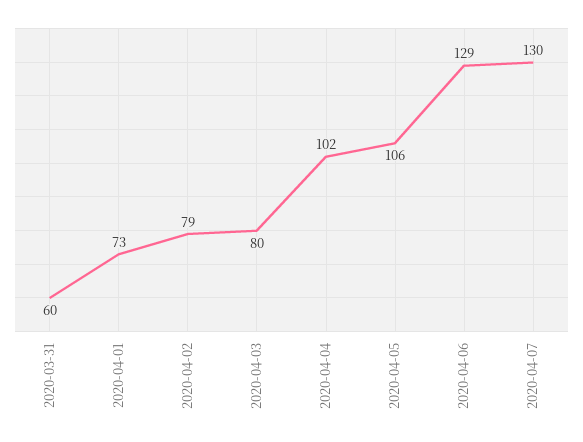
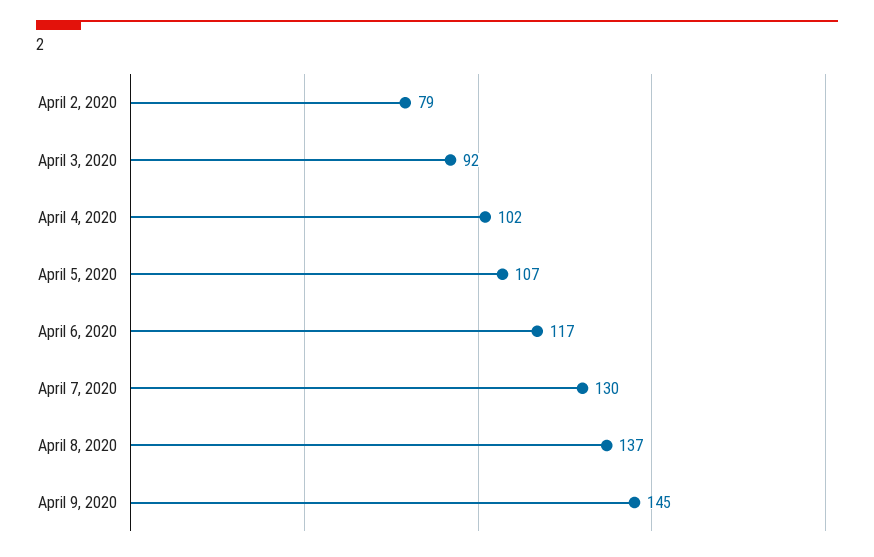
2020-03-31: 60 -> none
2020-04-01: 73 -> none
2020-04-03: 80 -> 92
2020-04-05: 106 -> 107
2020-04-06: 129 -> 117
April 8, 2020: none -> 137
April 9, 2020: none -> 145

